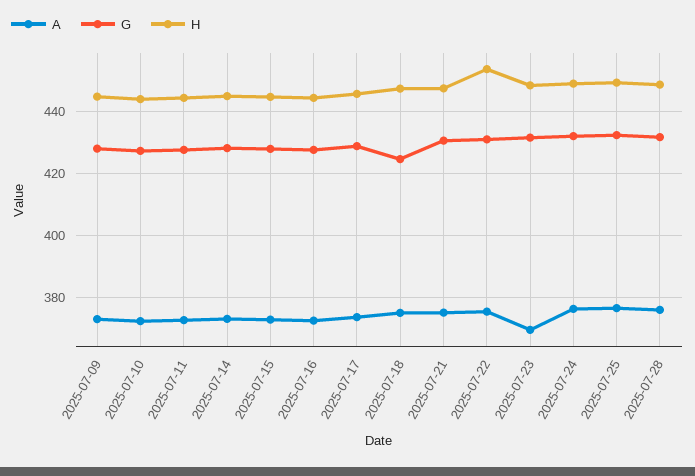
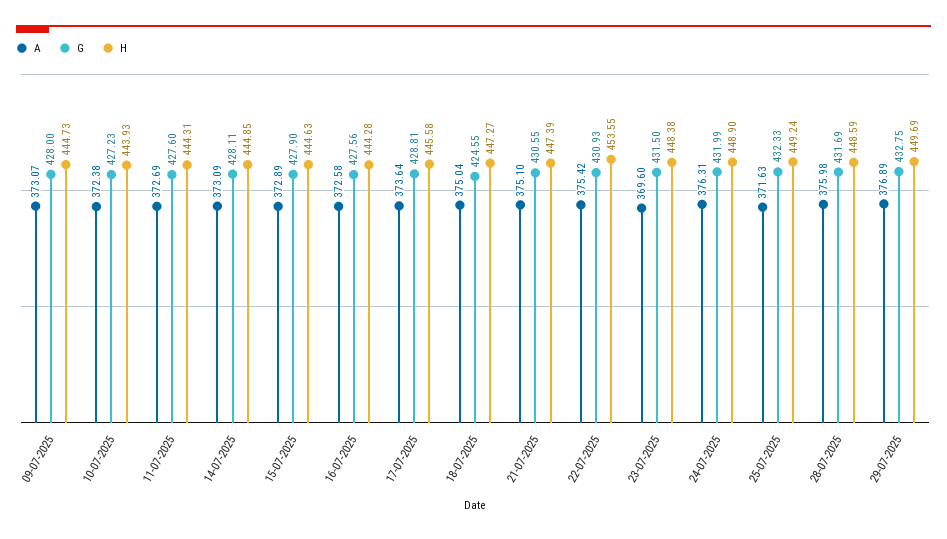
A, 2025-07-25: 376 -> 371.63
A, 29-07-2025: none -> 376.89
G, 29-07-2025: none -> 432.75
H, 29-07-2025: none -> 449.69

